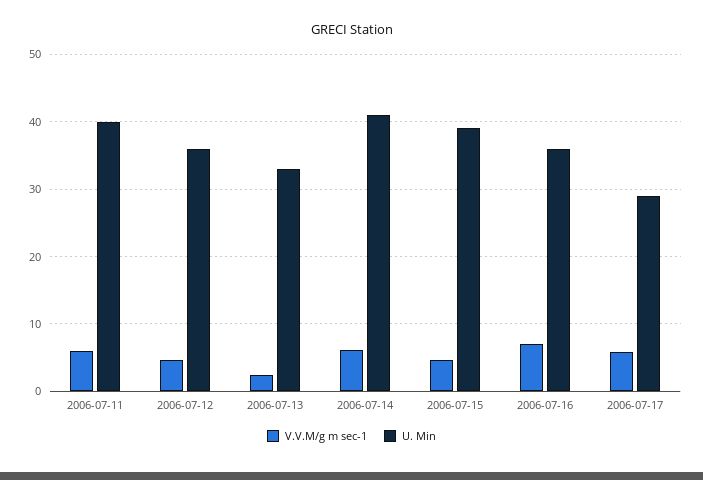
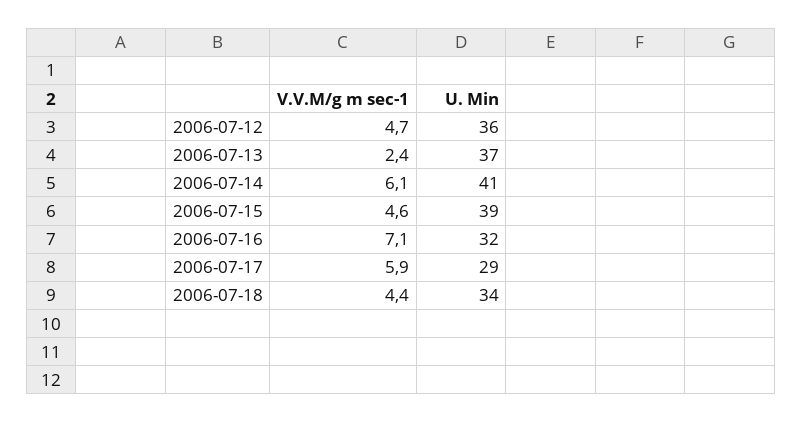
V.V.M/g m sec-1, 2006-07-11: 6 -> none
U. Min, 2006-07-11: 40 -> none
U. Min, 2006-07-13: 33 -> 37
U. Min, 2006-07-16: 36 -> 32
V.V.M/g m sec-1, 2006-07-18: none -> 4.4
U. Min, 2006-07-18: none -> 34

